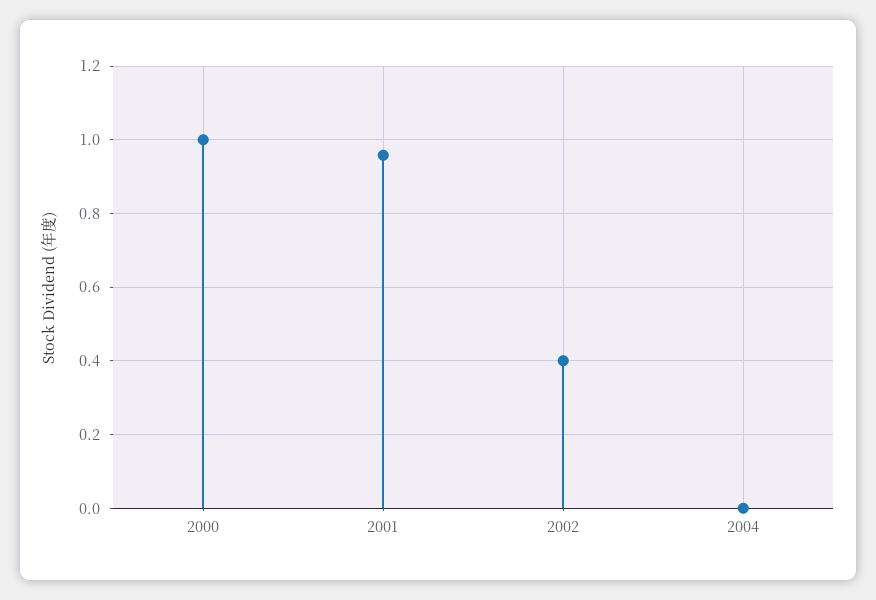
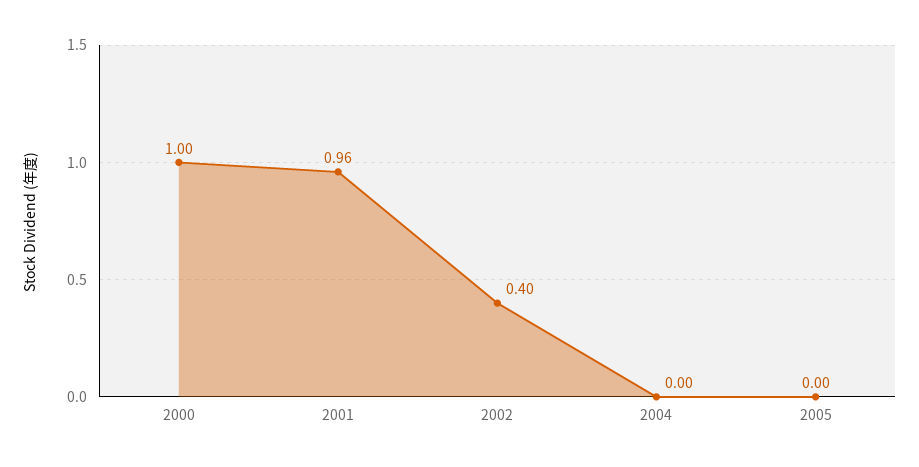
2005: none -> 0

